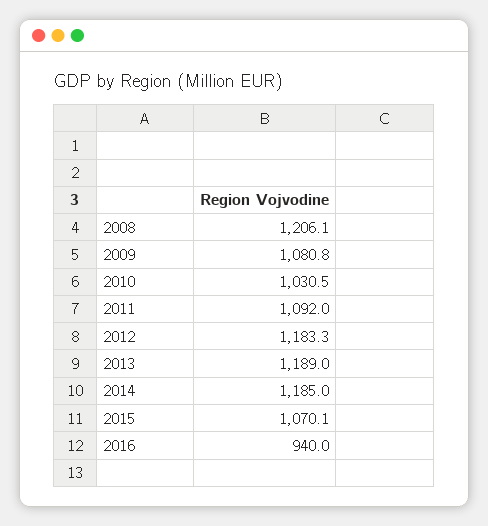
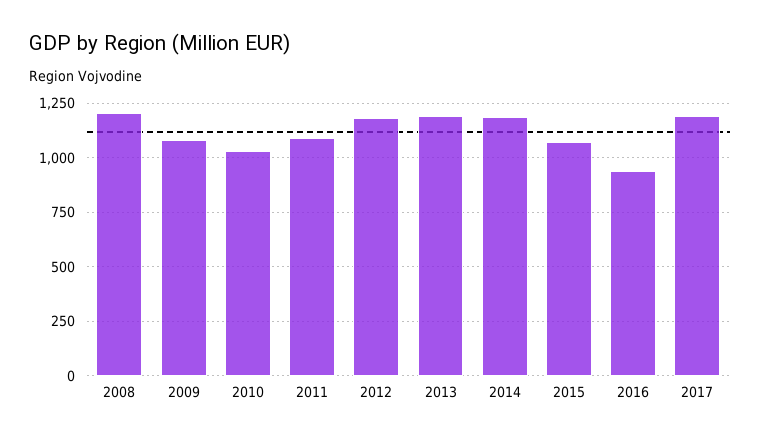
2017: none -> 1200

